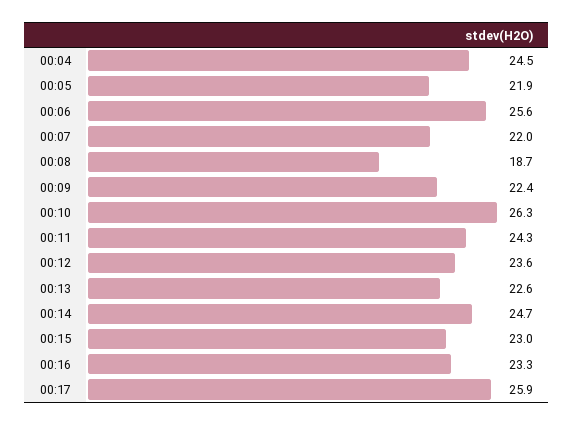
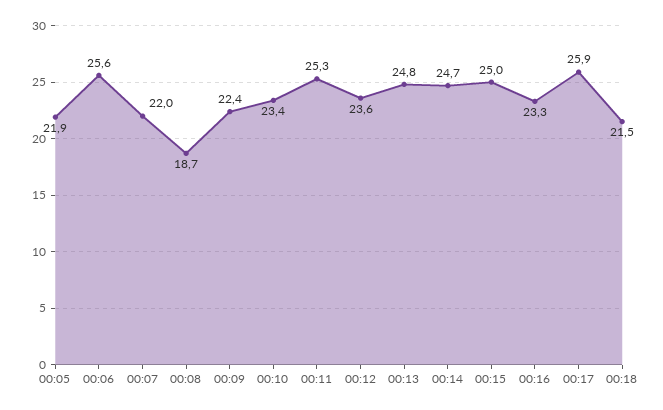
00:04: 24.5 -> none
00:10: 26.3 -> 23.4
00:11: 24.3 -> 25.3
00:13: 22.6 -> 24.8
00:15: 23 -> 25
00:18: none -> 21.5

